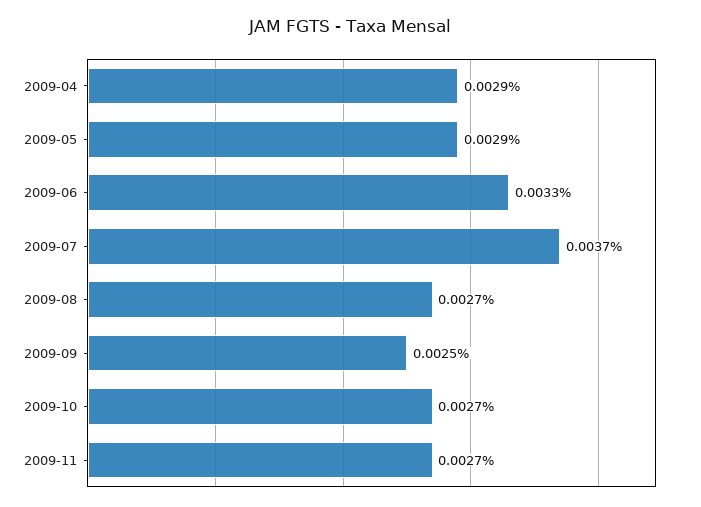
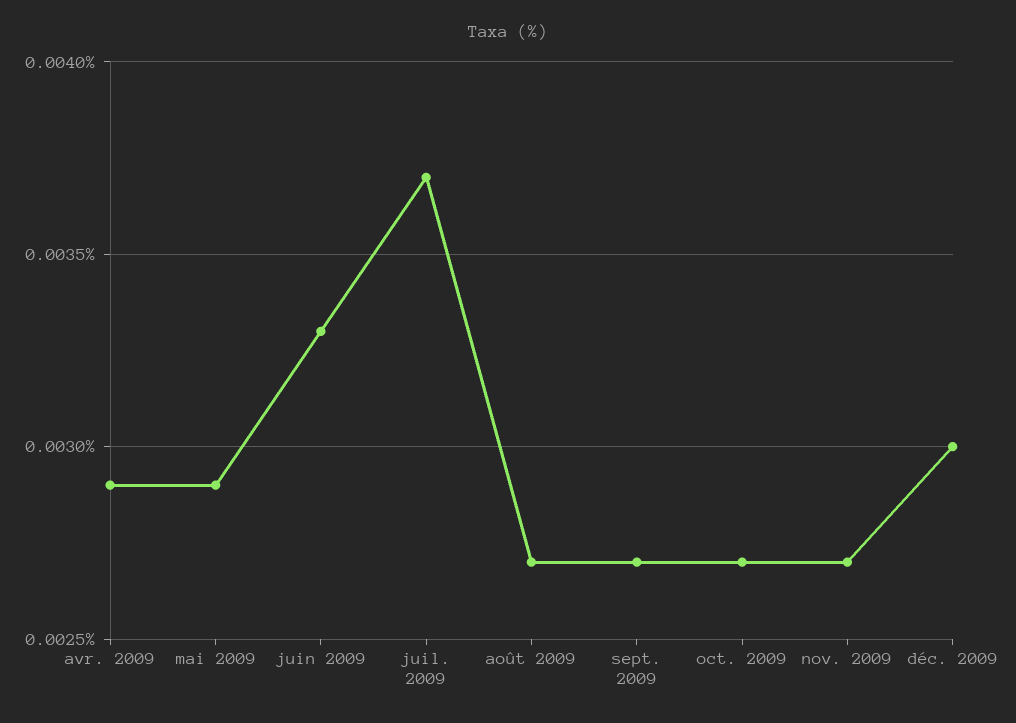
2009-09: 0.0025 -> 0.0027
déc. 2009: none -> 0.003

